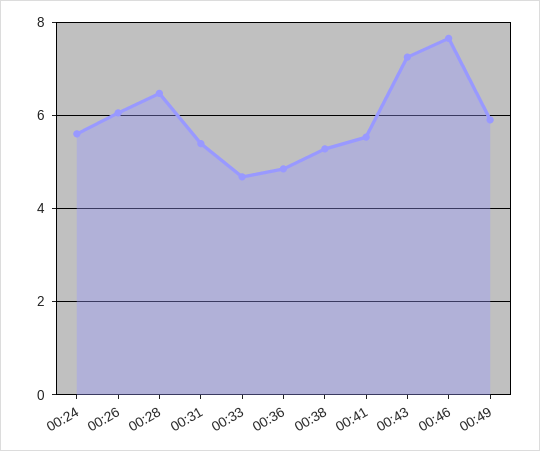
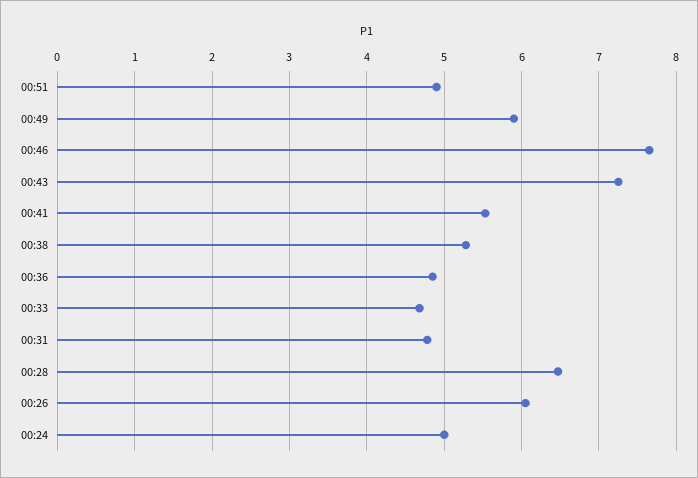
00:24: 5.6 -> 5
00:31: 5.4 -> 4.8
00:51: none -> 4.9

